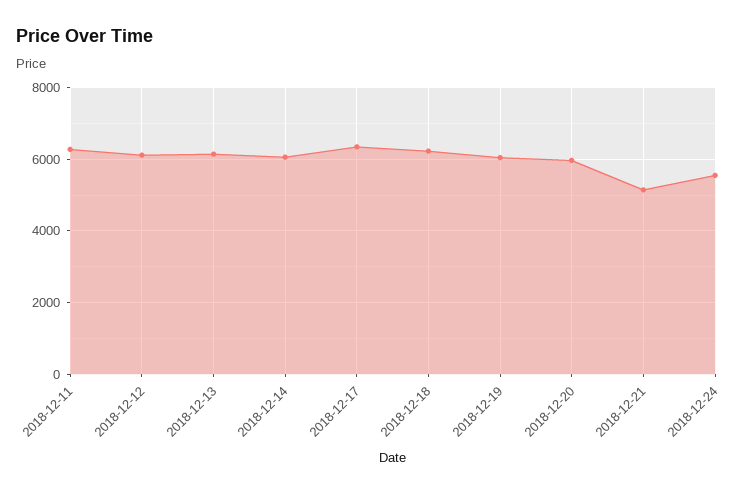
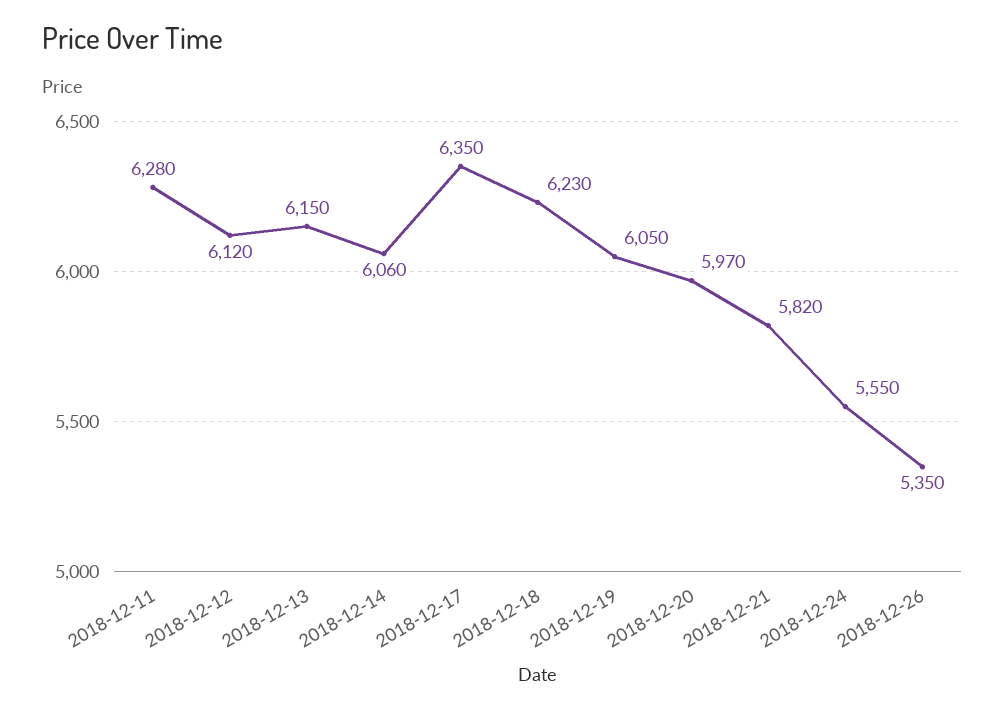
2018-12-21: 5200 -> 5820
2018-12-26: none -> 5350

